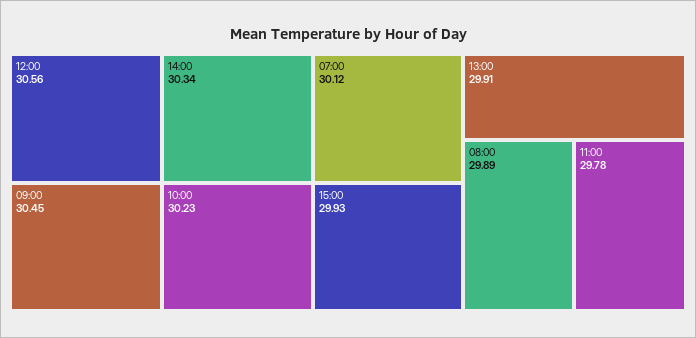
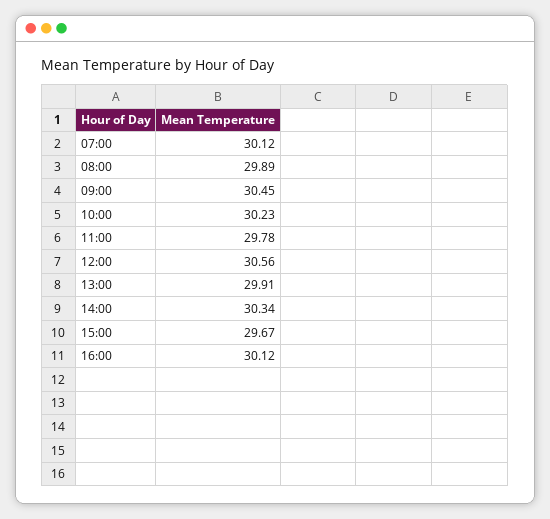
15:00: 29.93 -> 29.67
16:00: none -> 30.12

